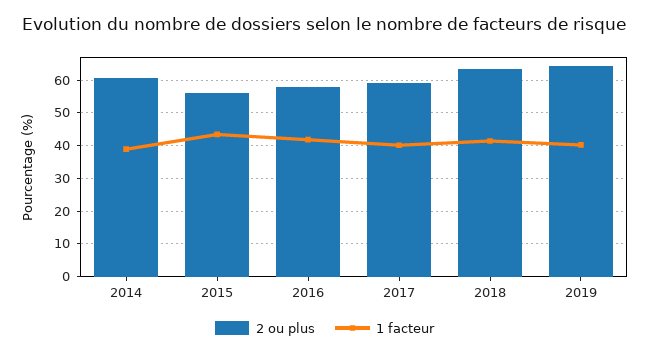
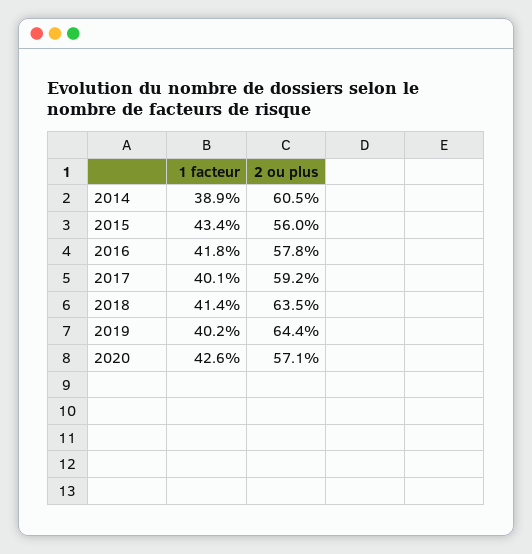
1 facteur, 2020: none -> 42.6
2 ou plus, 2020: none -> 57.1

